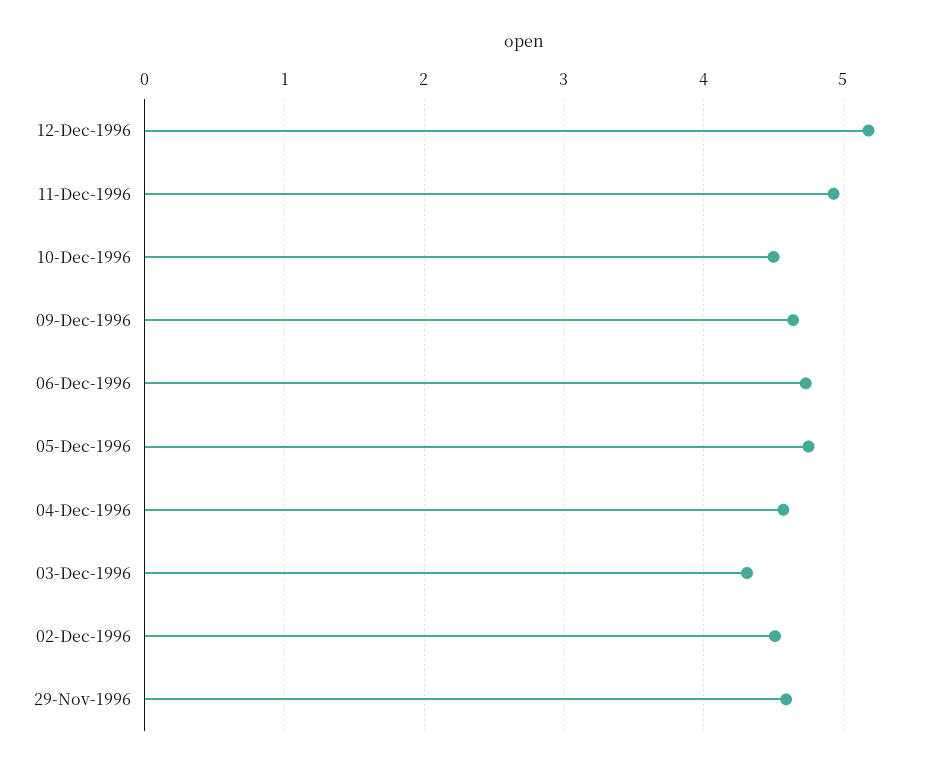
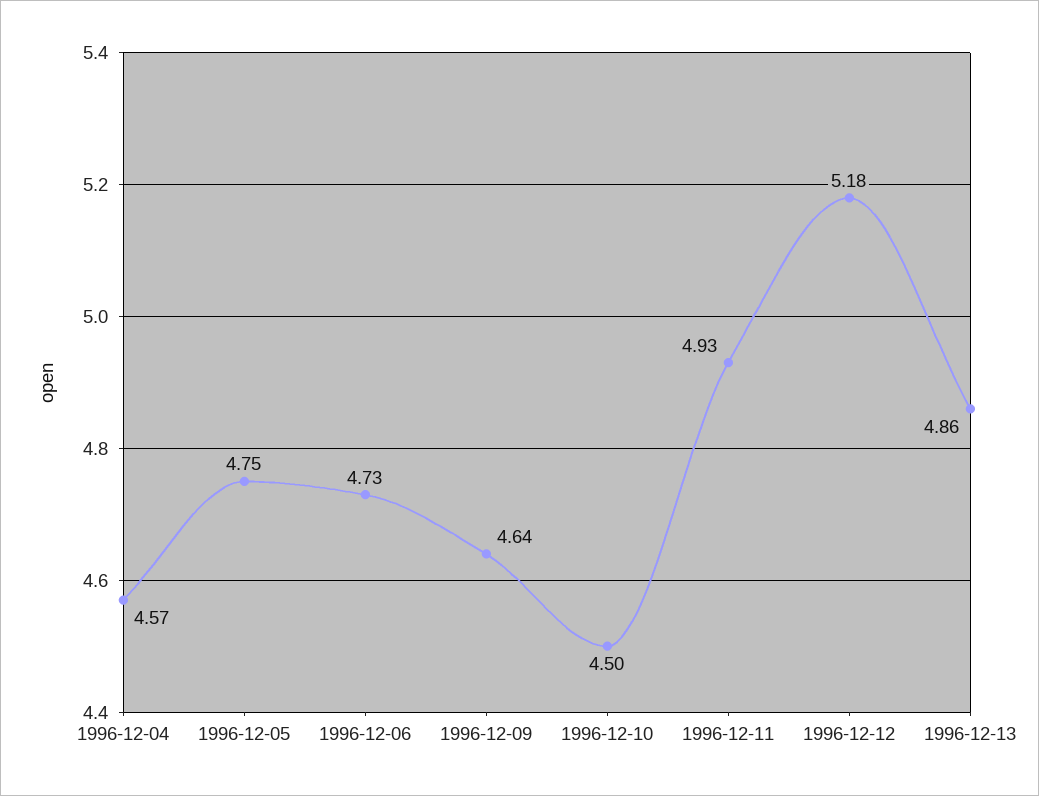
03-Dec-1996: 4.3 -> none
02-Dec-1996: 4.5 -> none
29-Nov-1996: 4.6 -> none
1996-12-13: none -> 4.86

